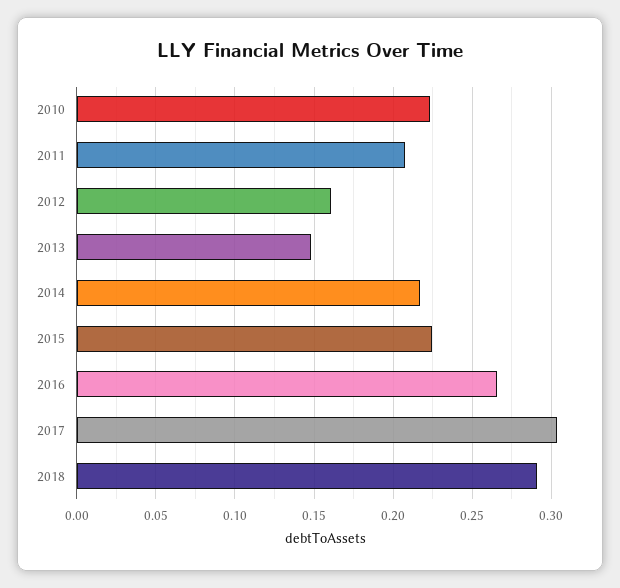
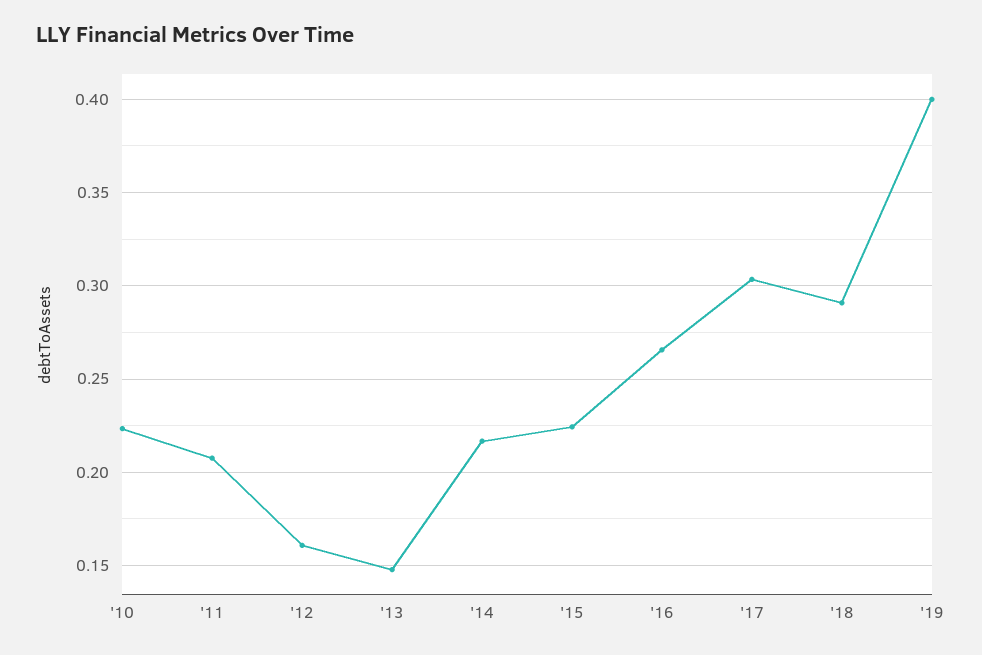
'19: none -> 0.4

